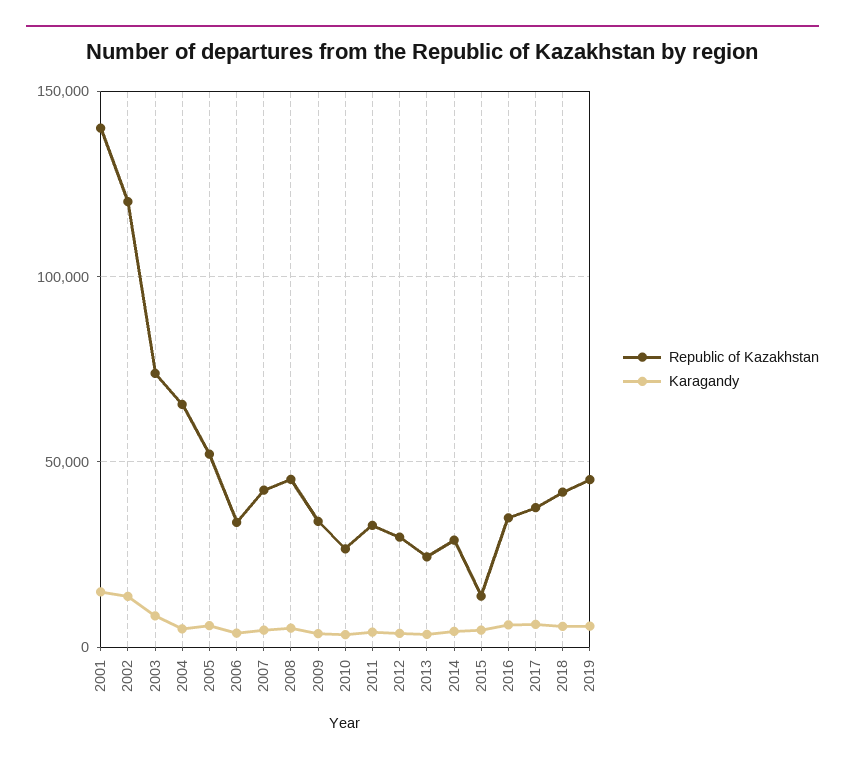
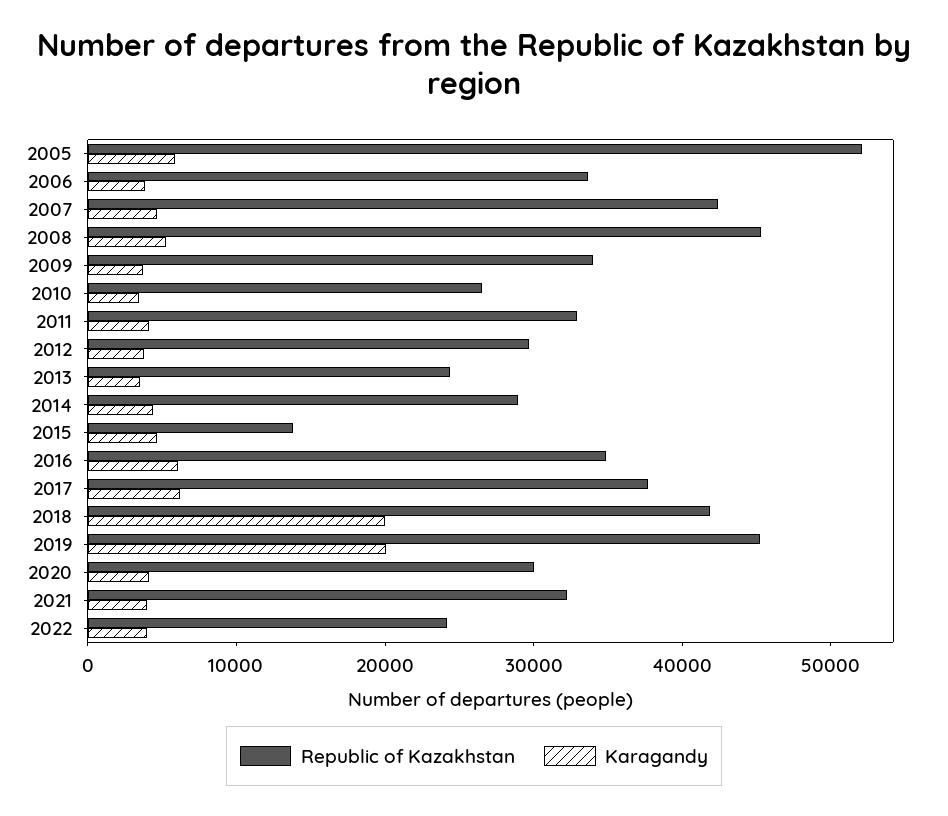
Republic of Kazakhstan, 2001: 140000 -> none
Karagandy, 2001: 15000 -> none
Republic of Kazakhstan, 2002: 120000 -> none
Karagandy, 2002: 15000 -> none
Republic of Kazakhstan, 2003: 75000 -> none
Karagandy, 2003: 10000 -> none
Republic of Kazakhstan, 2004: 65000 -> none
Karagandy, 2004: 5000 -> none
Karagandy, 2018: 5000 -> 20000
Karagandy, 2019: 5000 -> 20000
Republic of Kazakhstan, 2020: none -> 30000
Karagandy, 2020: none -> 4000
Republic of Kazakhstan, 2021: none -> 32000
Karagandy, 2021: none -> 4000
Republic of Kazakhstan, 2022: none -> 24000
Karagandy, 2022: none -> 4000

